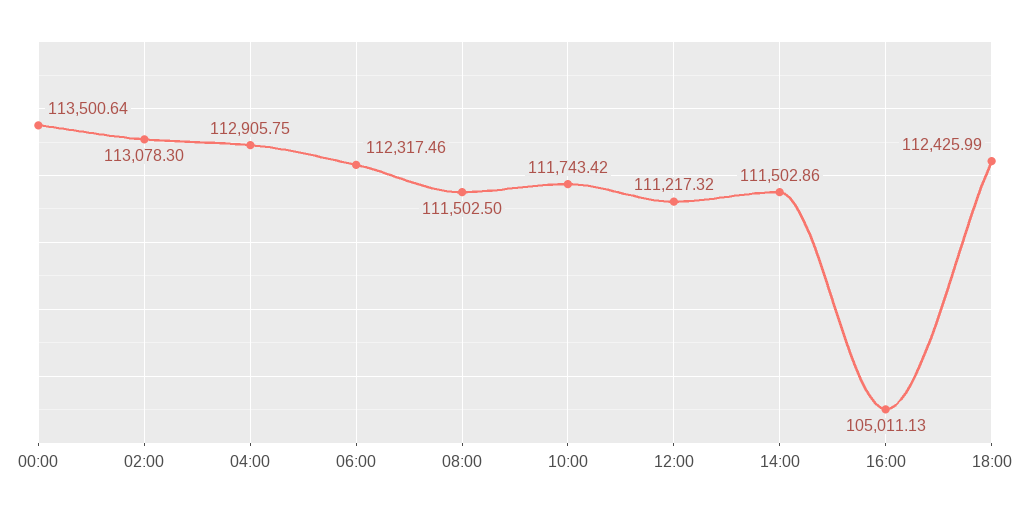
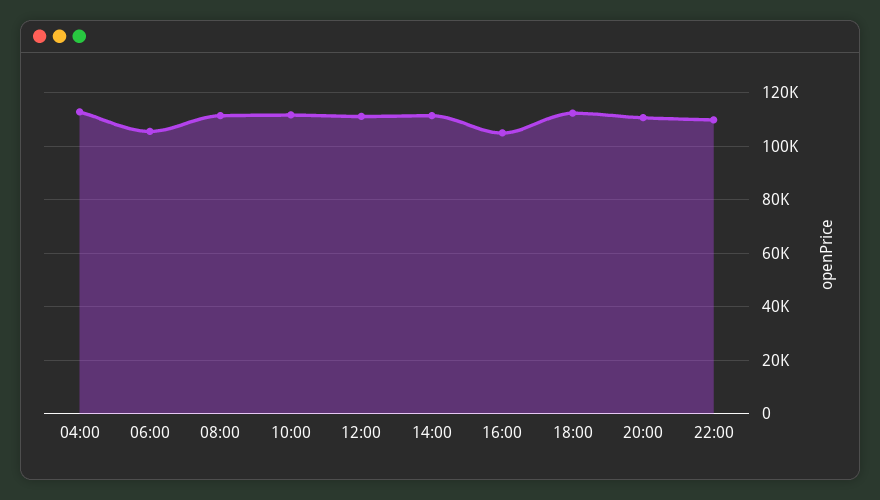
00:00: 113500.64 -> none
02:00: 113078.3 -> none
06:00: 112317.46 -> 105000
20:00: none -> 110000
22:00: none -> 110000

